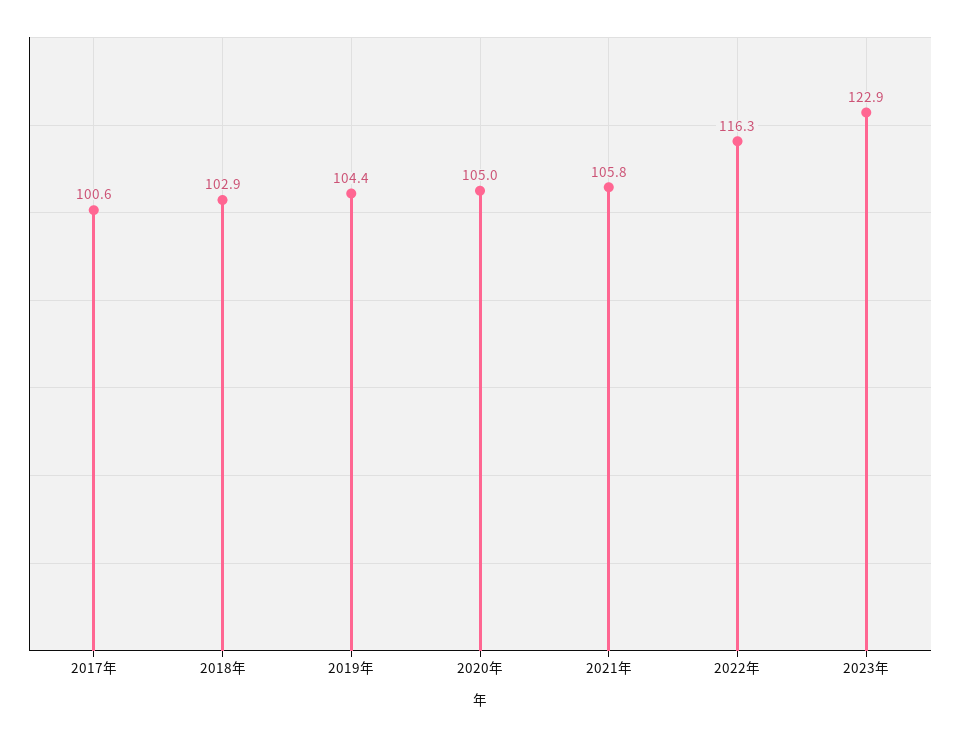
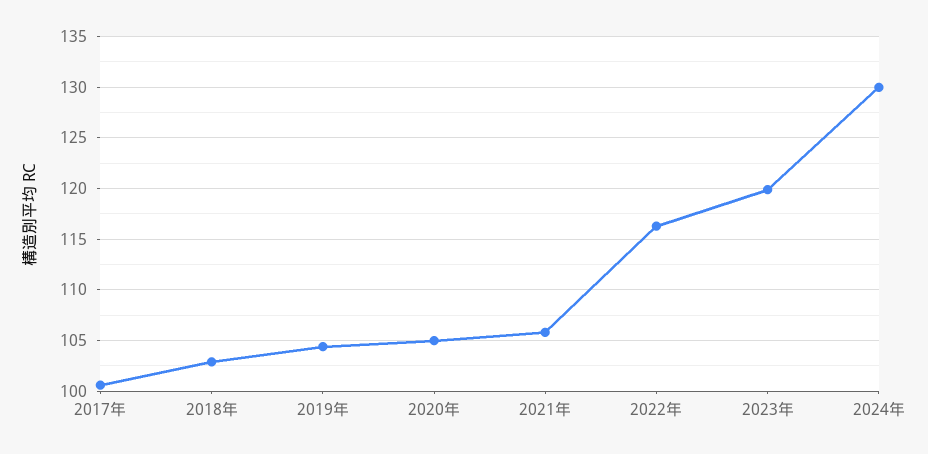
2023年: 122.9 -> 120
2024年: none -> 130

